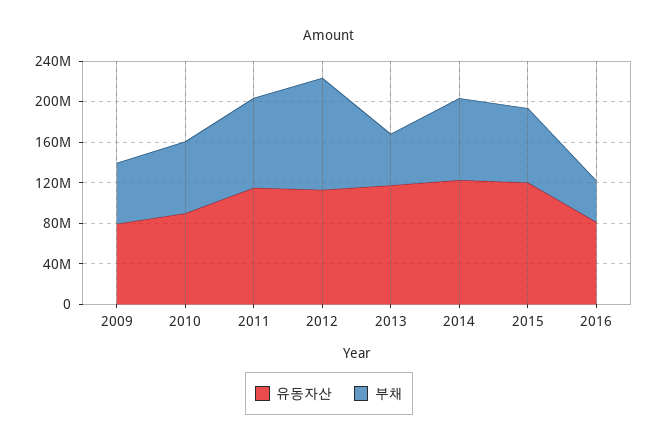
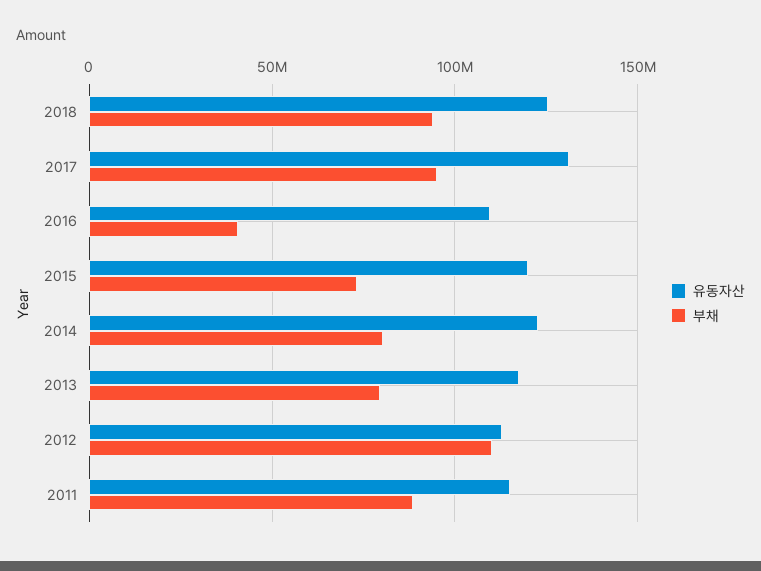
유동자산, 2009: 80000000 -> none
부채, 2009: 60000000 -> none
유동자산, 2010: 90000000 -> none
부채, 2010: 70000000 -> none
부채, 2013: 50000000 -> 80000000
유동자산, 2016: 80000000 -> 110000000
유동자산, 2018: none -> 125000000
부채, 2018: none -> 95000000
유동자산, 2017: none -> 130000000
부채, 2017: none -> 95000000

